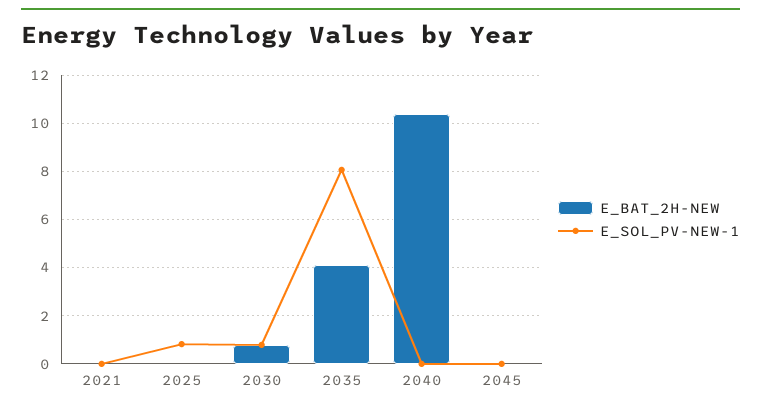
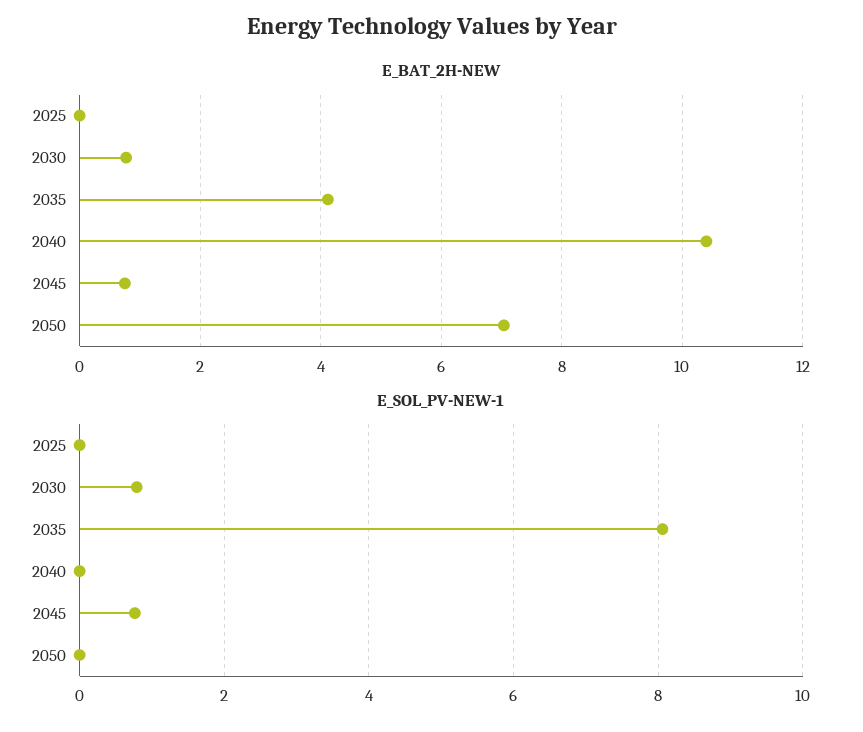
E_BAT_2H-NEW, 2021: 0 -> none
E_SOL_PV-NEW-1, 2021: 0 -> none
E_SOL_PV-NEW-1, 2025: 0.75 -> 0
E_BAT_2H-NEW, 2045: 0 -> 0.8
E_SOL_PV-NEW-1, 2045: 0 -> 0.8
E_BAT_2H-NEW, 2050: none -> 7
E_SOL_PV-NEW-1, 2050: none -> 0

